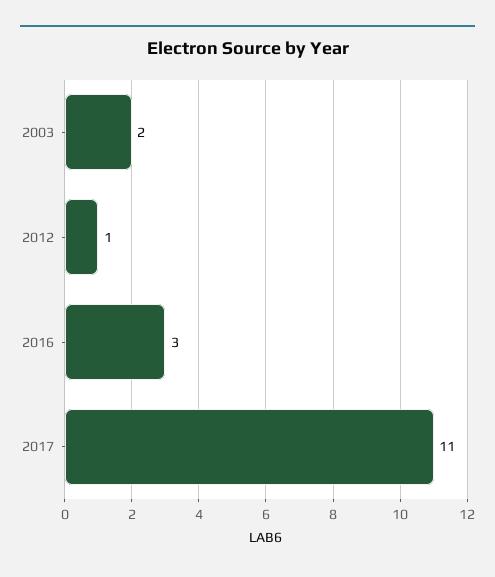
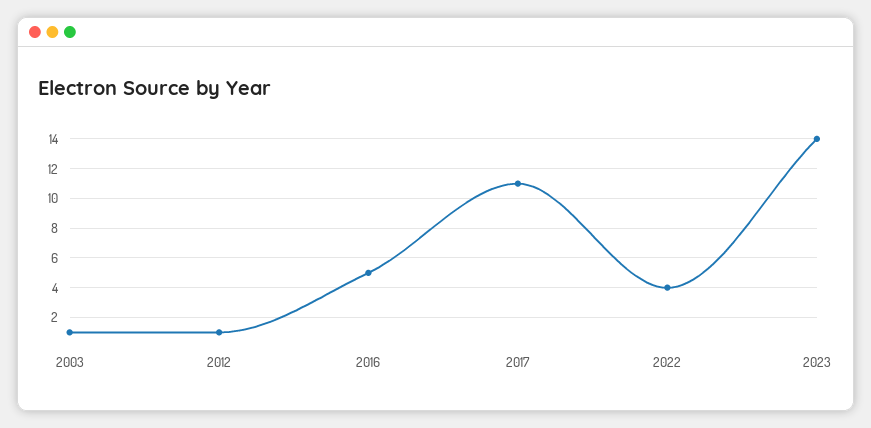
2003: 2 -> 1
2016: 3 -> 5
2022: none -> 4
2023: none -> 14

